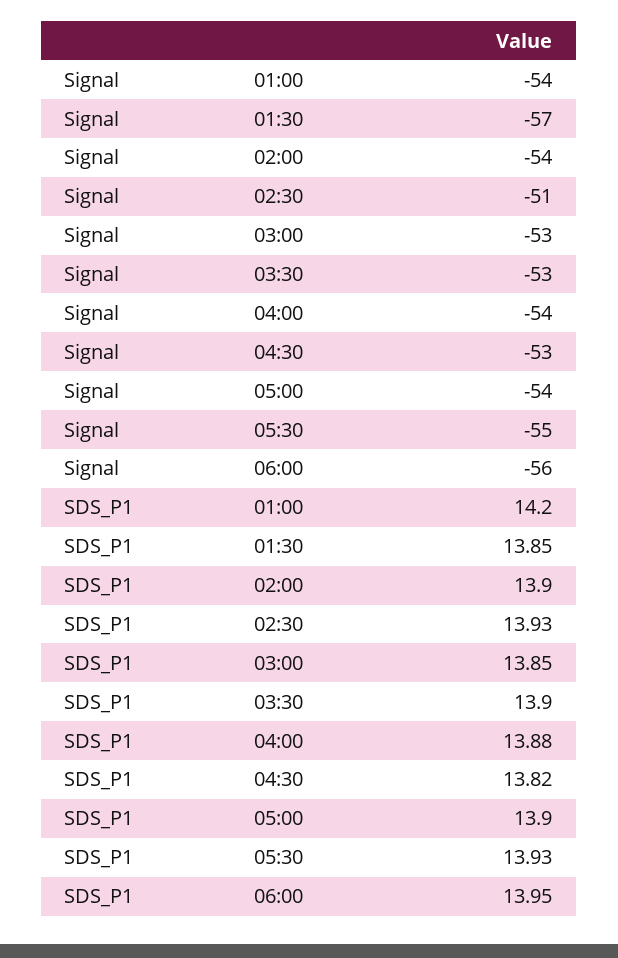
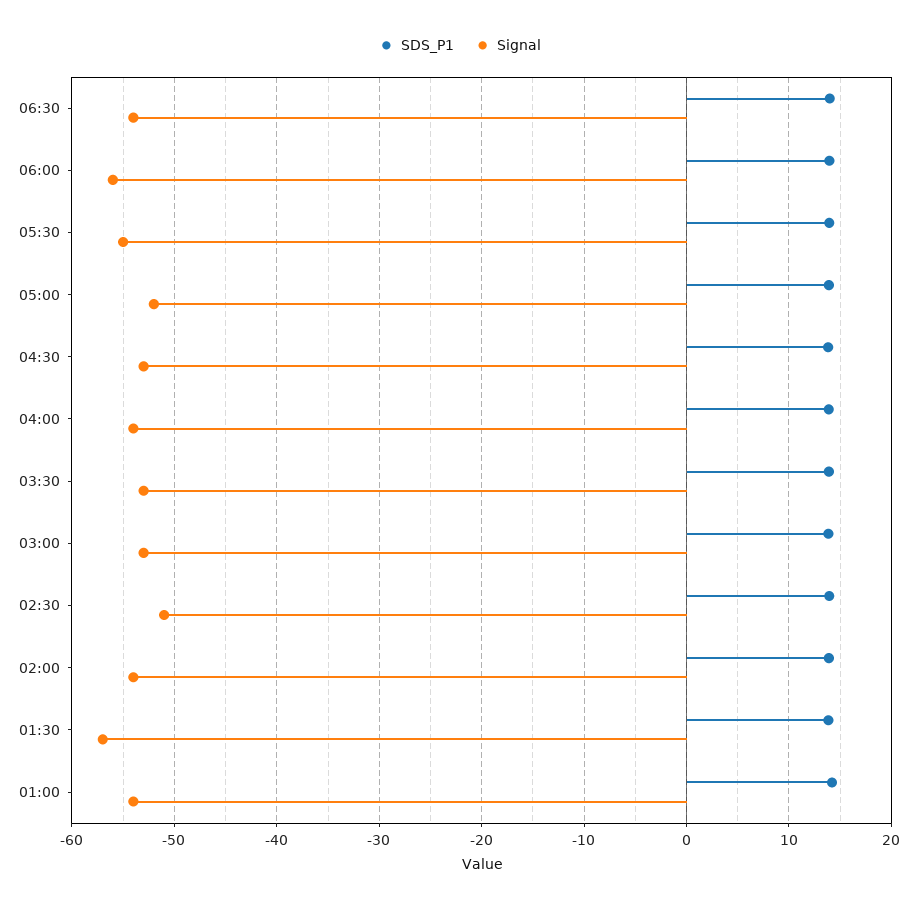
Signal, 05:00: -54 -> -52
SDS_P1, 06:30: none -> 14
Signal, 06:30: none -> -54

